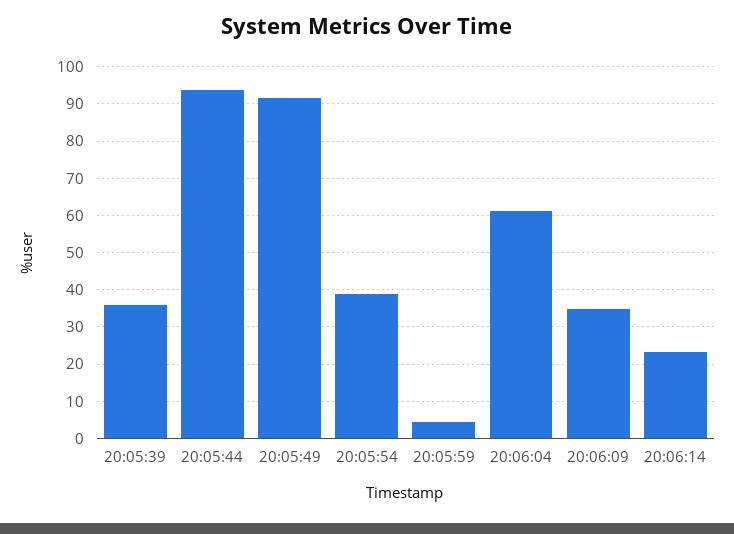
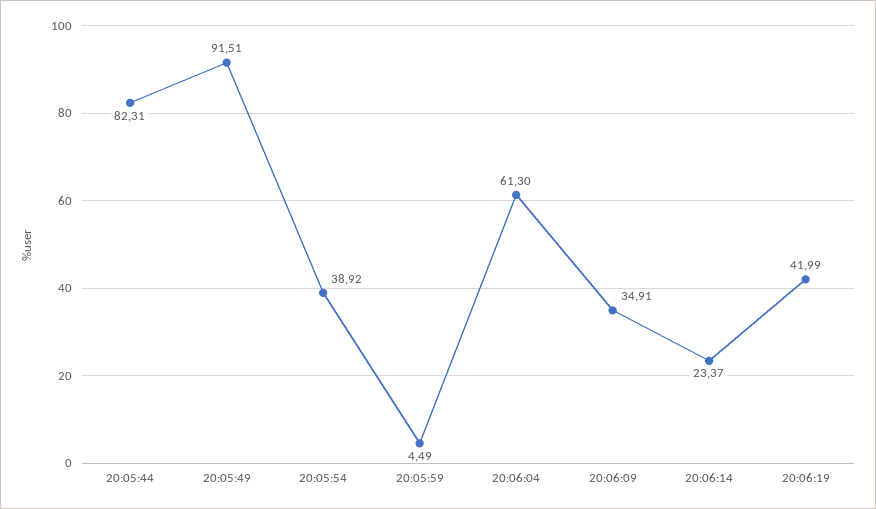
20:05:39: 36 -> none
20:05:44: 94 -> 82.31
20:06:19: none -> 41.99

